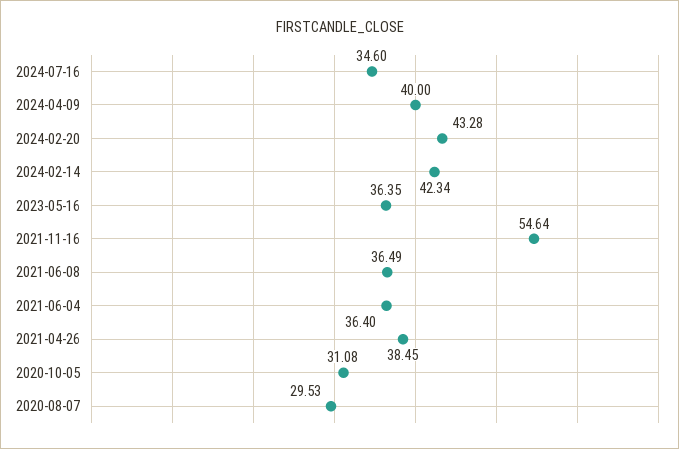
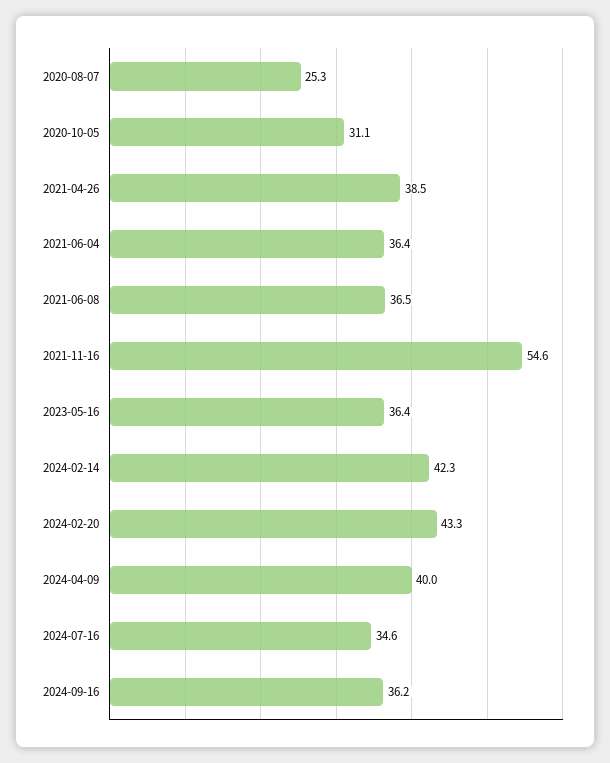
2020-08-07: 29.53 -> 25.3
2024-09-16: none -> 36.2

